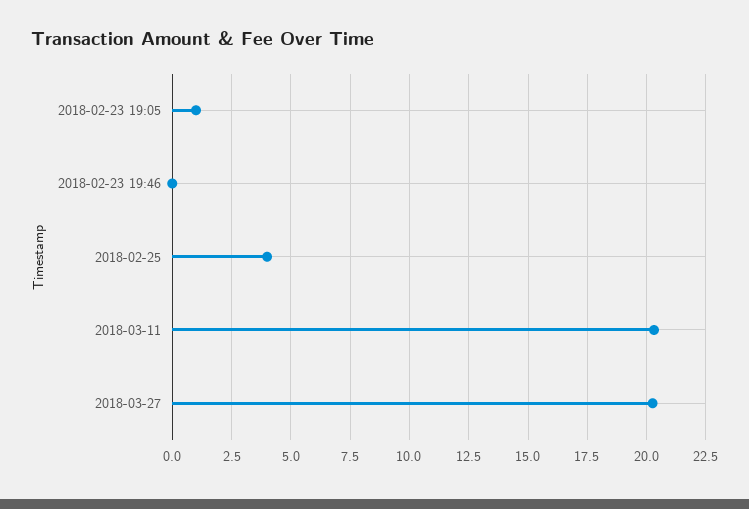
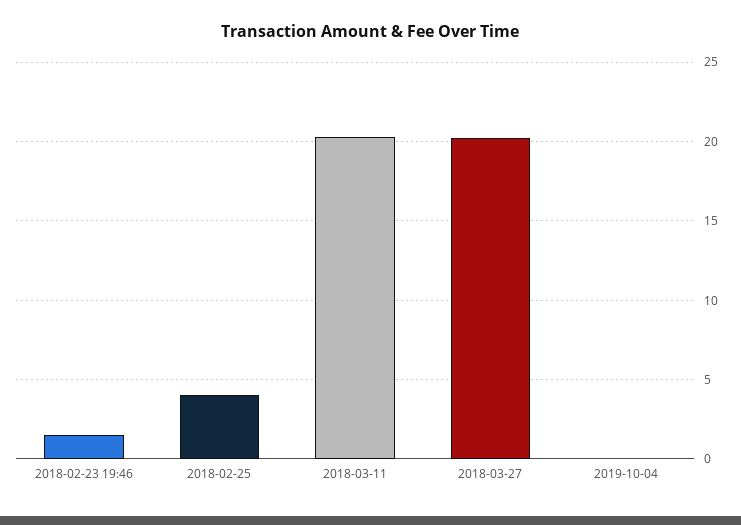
2018-02-23 19:05: 1 -> none
2018-02-23 19:46: 0 -> 1.5
2019-10-04: none -> 0

